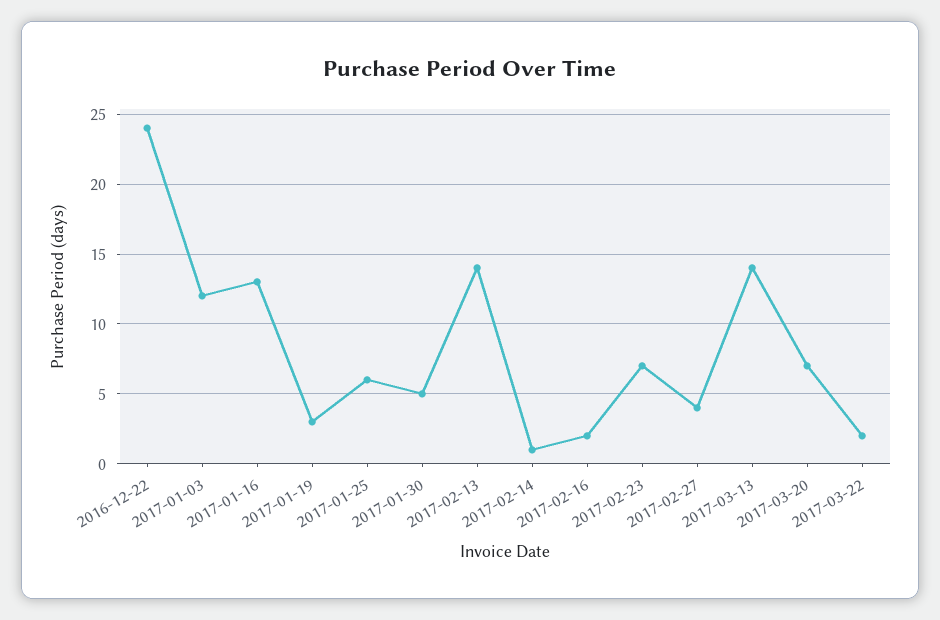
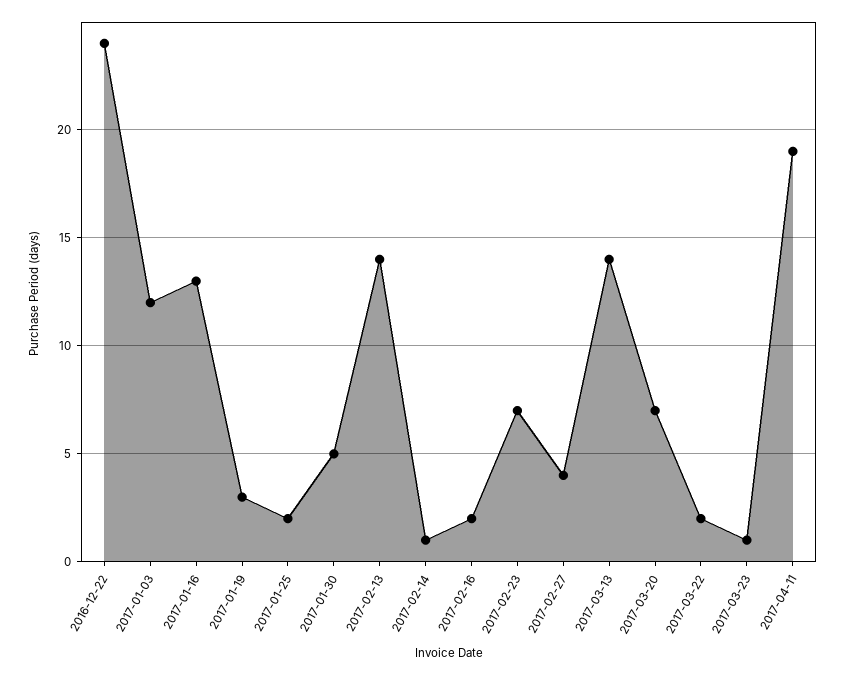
2017-01-25: 6 -> 2
2017-03-23: none -> 1
2017-04-11: none -> 19

